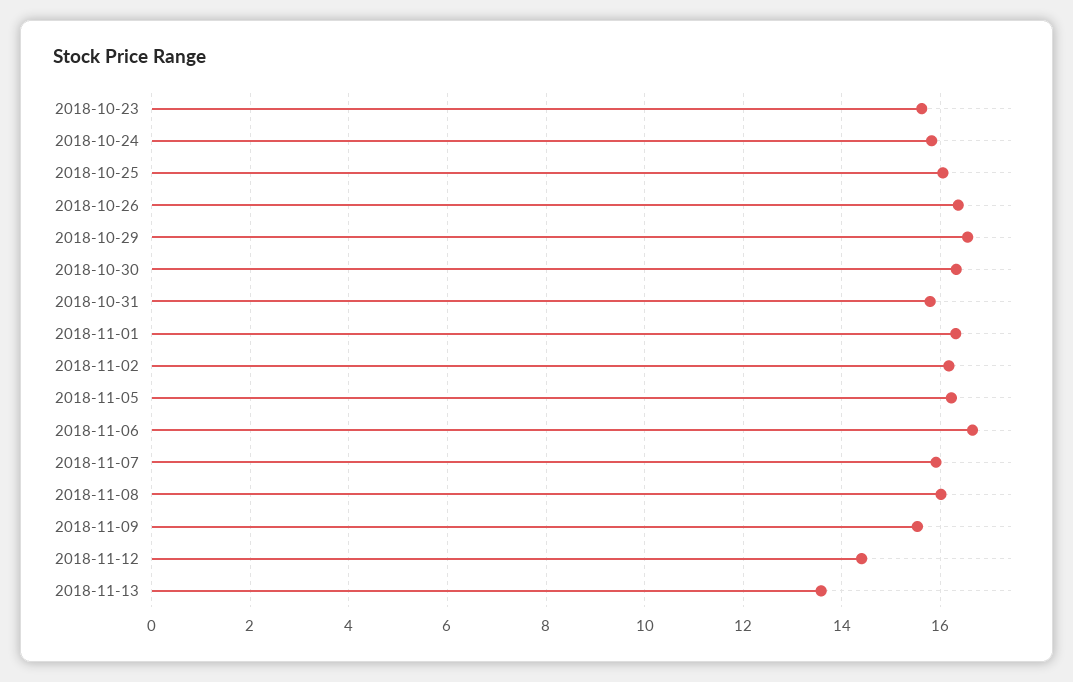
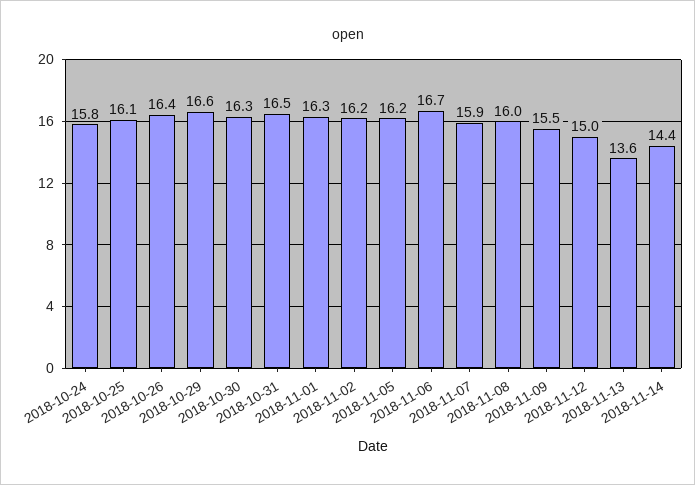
2018-10-23: 15.6 -> none
2018-10-31: 15.8 -> 16.5
2018-11-12: 14.4 -> 15
2018-11-14: none -> 14.4

